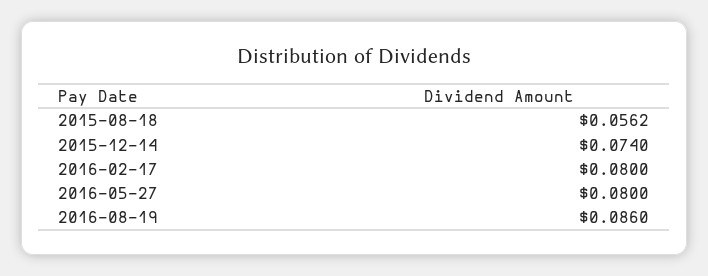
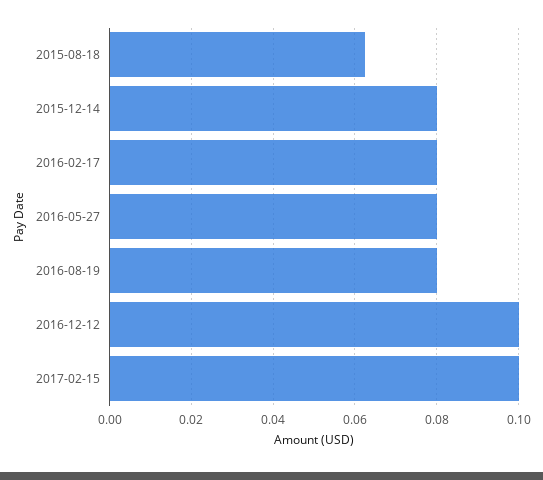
2015-08-18: 0.0562 -> 0.062
2015-12-14: 0.074 -> 0.08
2016-08-19: 0.086 -> 0.08
2016-12-12: none -> 0.1
2017-02-15: none -> 0.1

